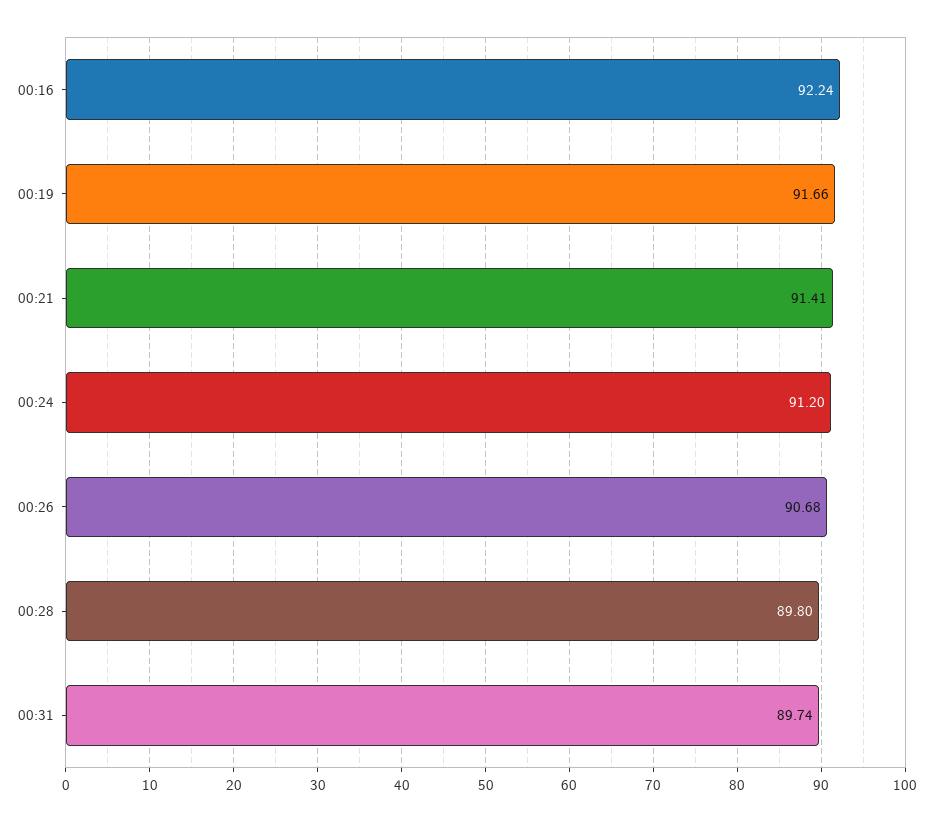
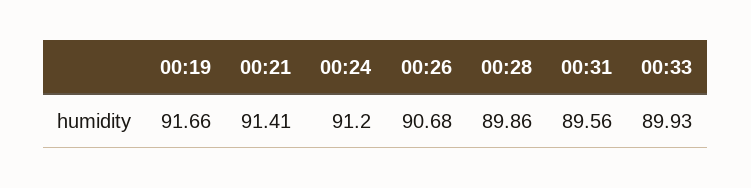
00:16: 92.24 -> none
00:28: 89.8 -> 89.86
00:31: 89.74 -> 89.56
00:33: none -> 89.93

